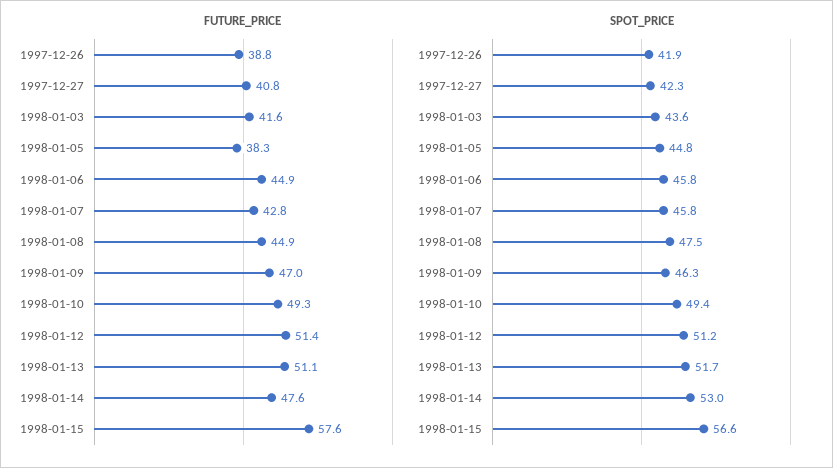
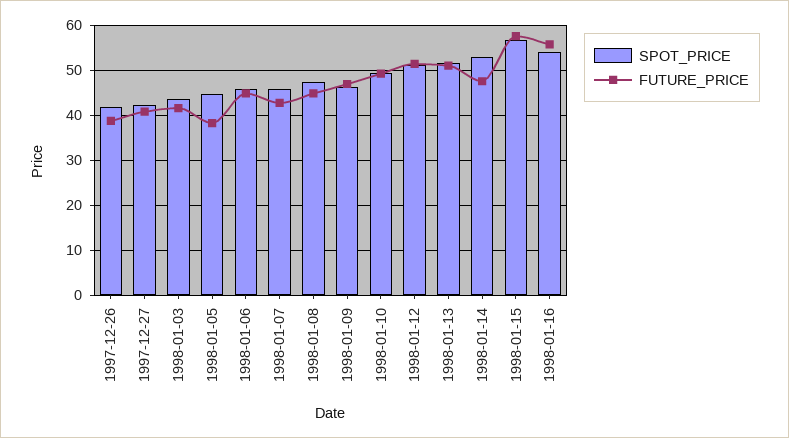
SPOT_PRICE, 1998-01-16: none -> 54
FUTURE_PRICE, 1998-01-16: none -> 56

